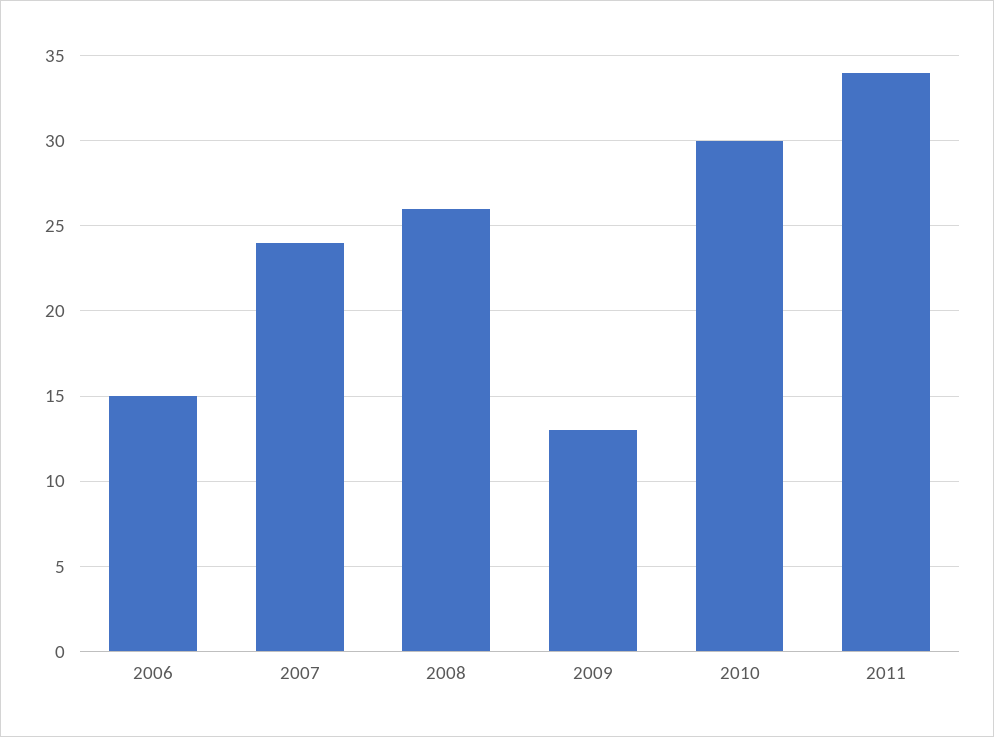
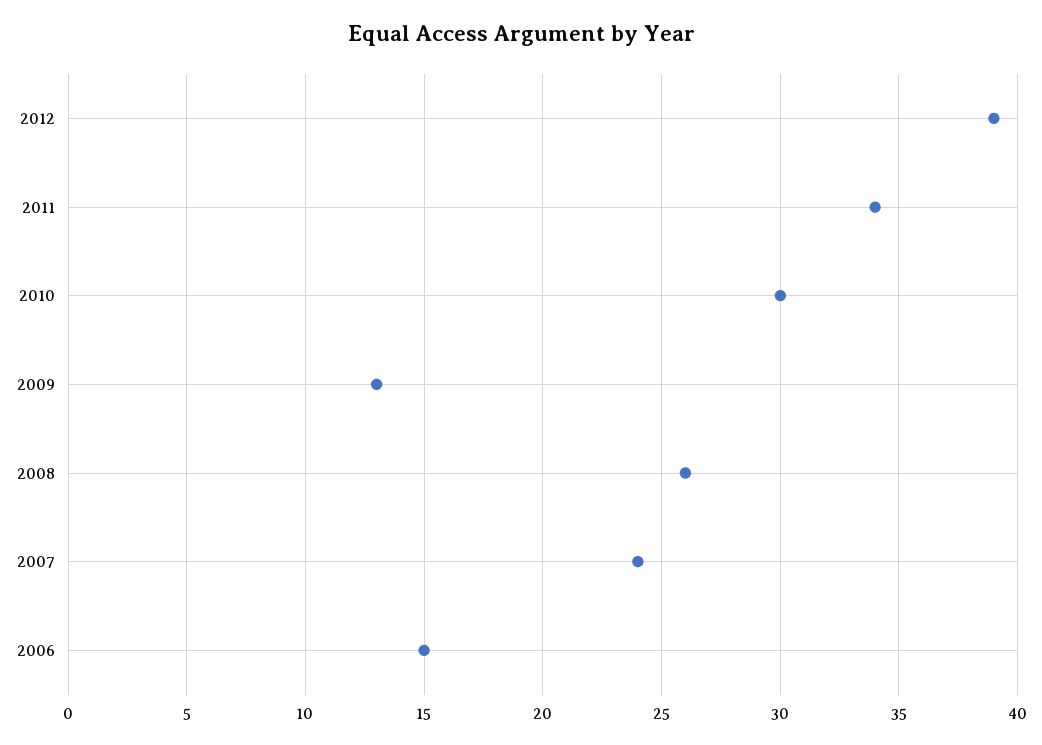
2012: none -> 39

